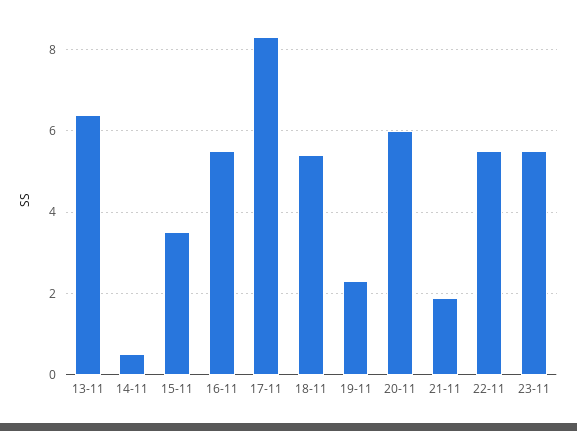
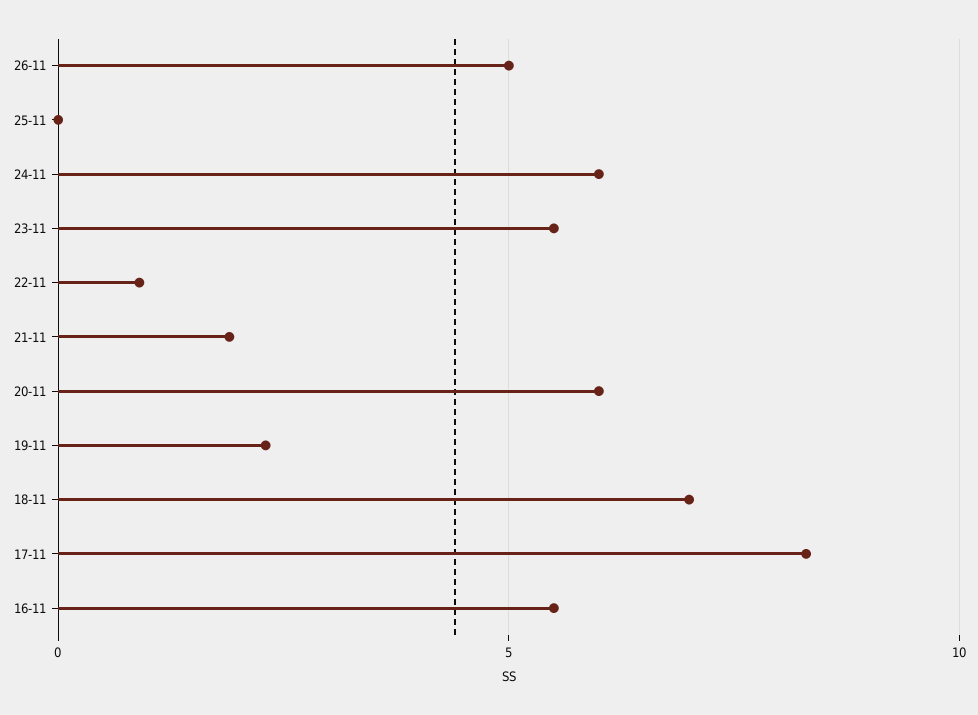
13-11: 6.5 -> none
14-11: 0.5 -> none
15-11: 3.5 -> none
18-11: 5.5 -> 7
22-11: 5.5 -> 1
26-11: none -> 5
25-11: none -> 0
24-11: none -> 6

